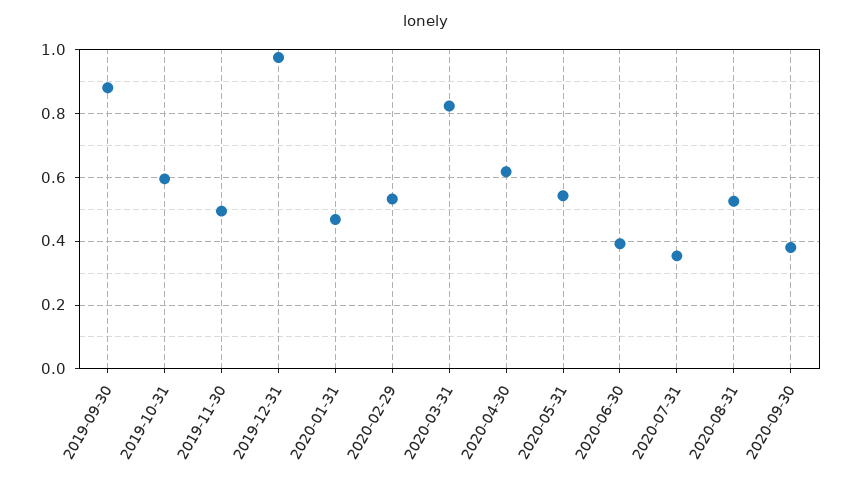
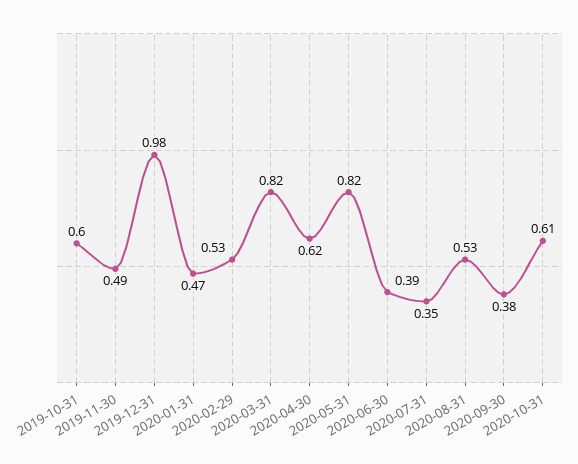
2019-09-30: 0.88 -> none
2020-05-31: 0.54 -> 0.82
2020-10-31: none -> 0.61

